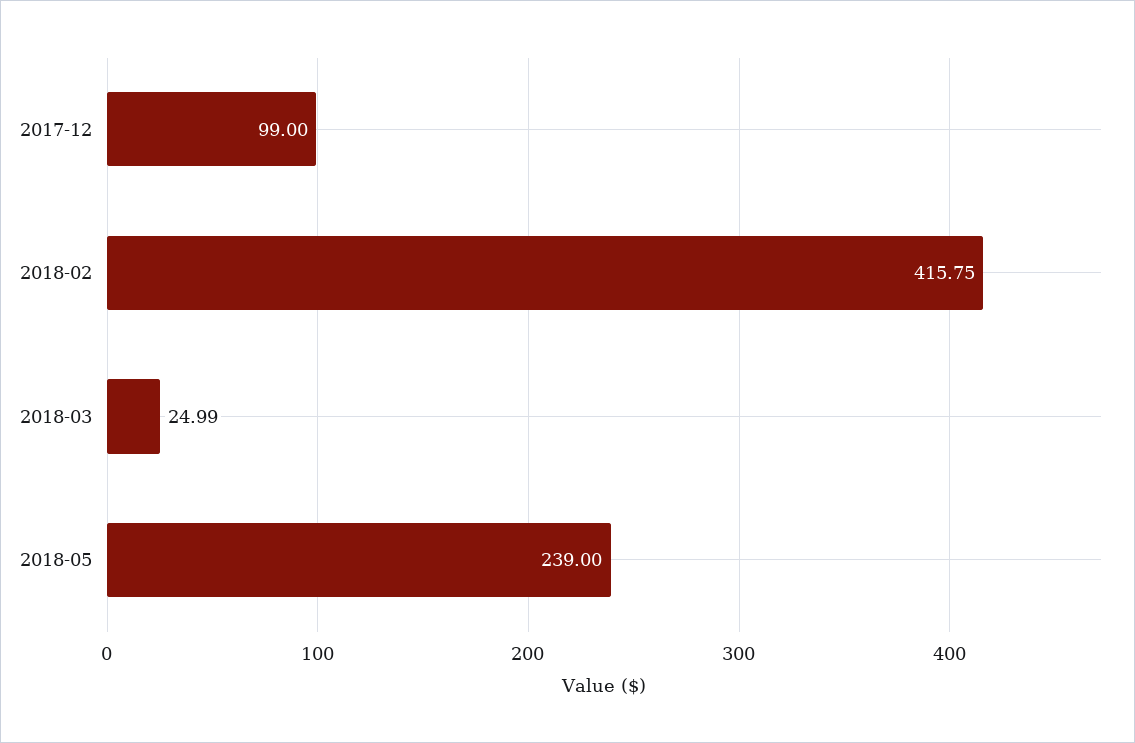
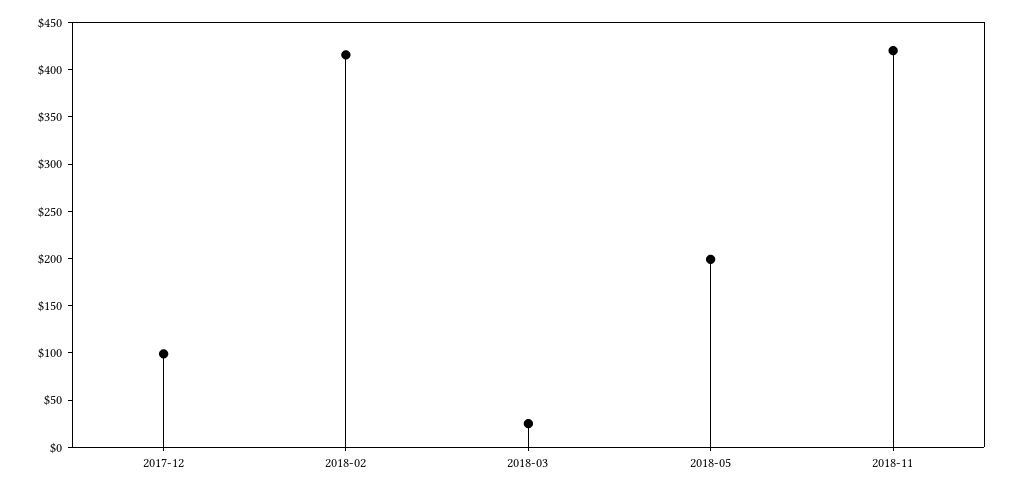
2018-05: 239 -> 200
2018-11: none -> 420

